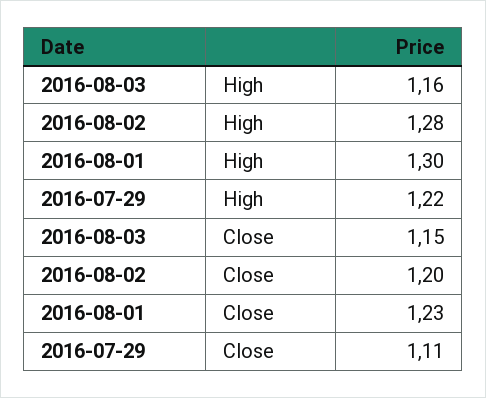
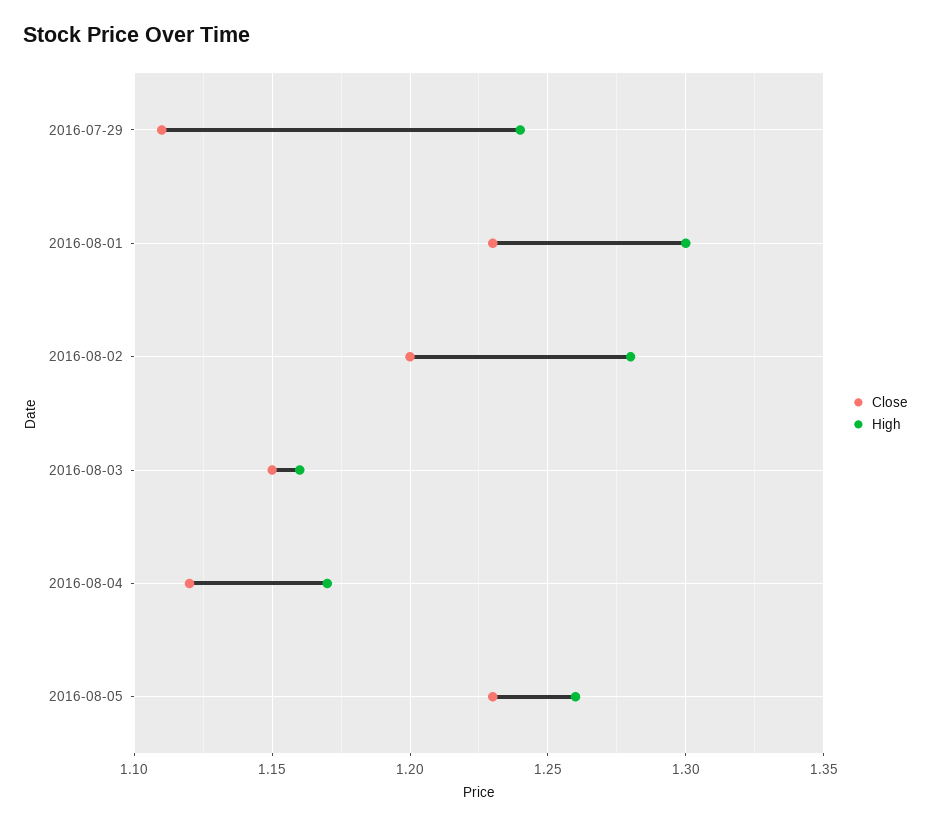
High, 2016-07-29: 1.22 -> 1.24
Close, 2016-08-04: none -> 1.12
High, 2016-08-04: none -> 1.17
Close, 2016-08-05: none -> 1.23
High, 2016-08-05: none -> 1.26

